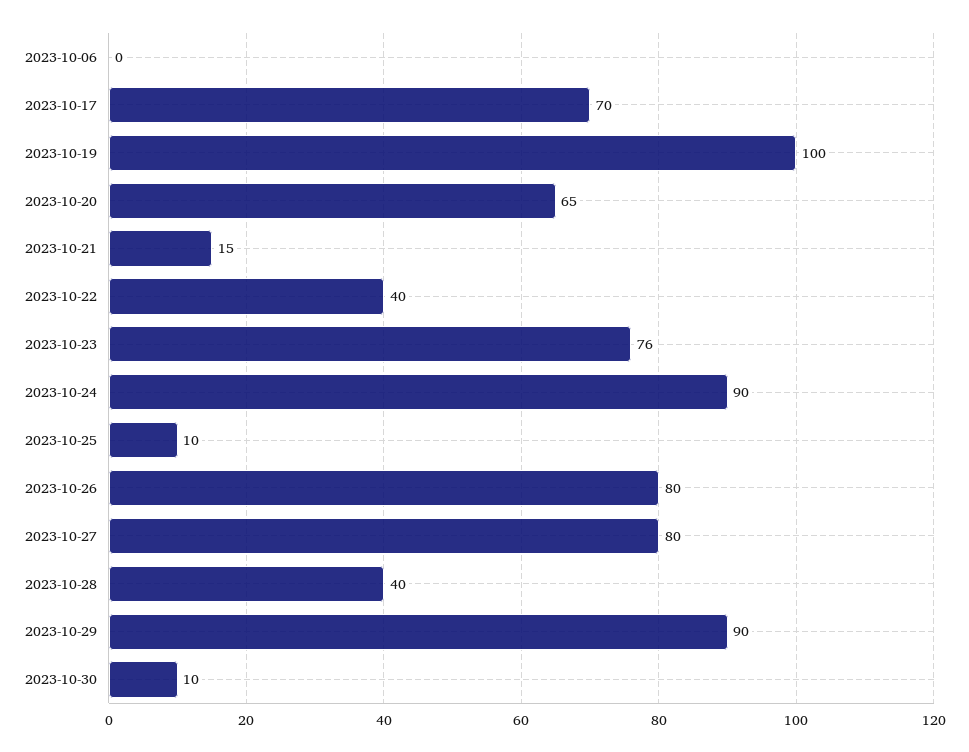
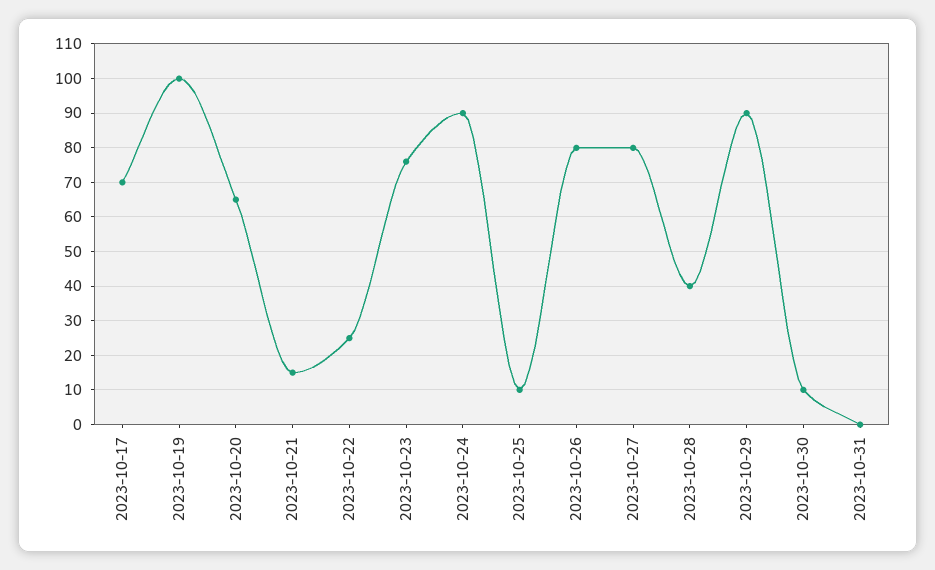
2023-10-06: 0 -> none
2023-10-22: 40 -> 25
2023-10-31: none -> 0

